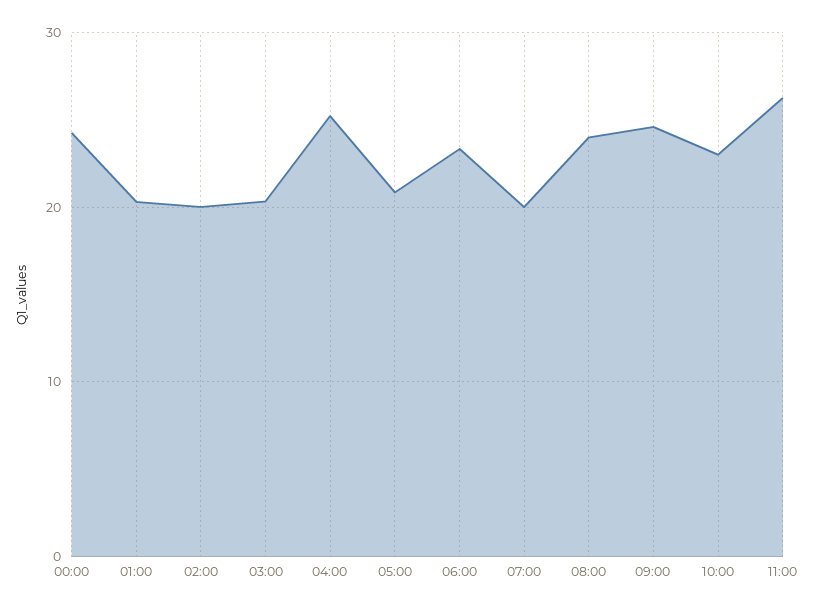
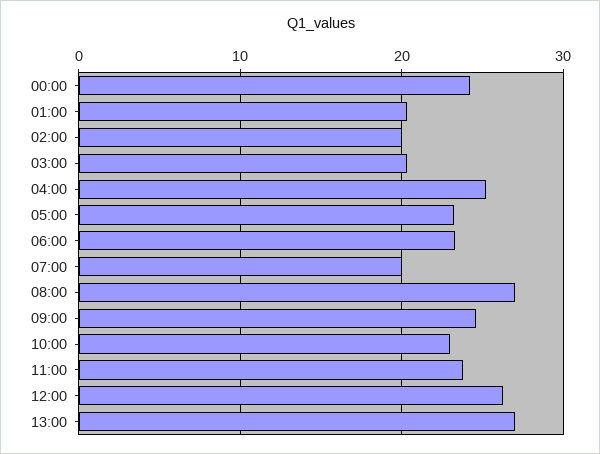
05:00: 21 -> 23
08:00: 24 -> 27
11:00: 26 -> 24
12:00: none -> 26
13:00: none -> 27

